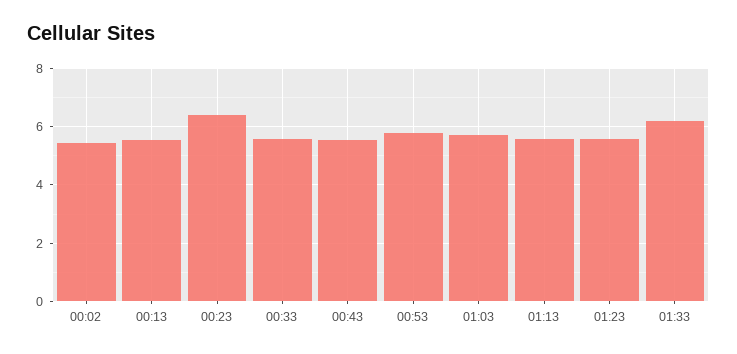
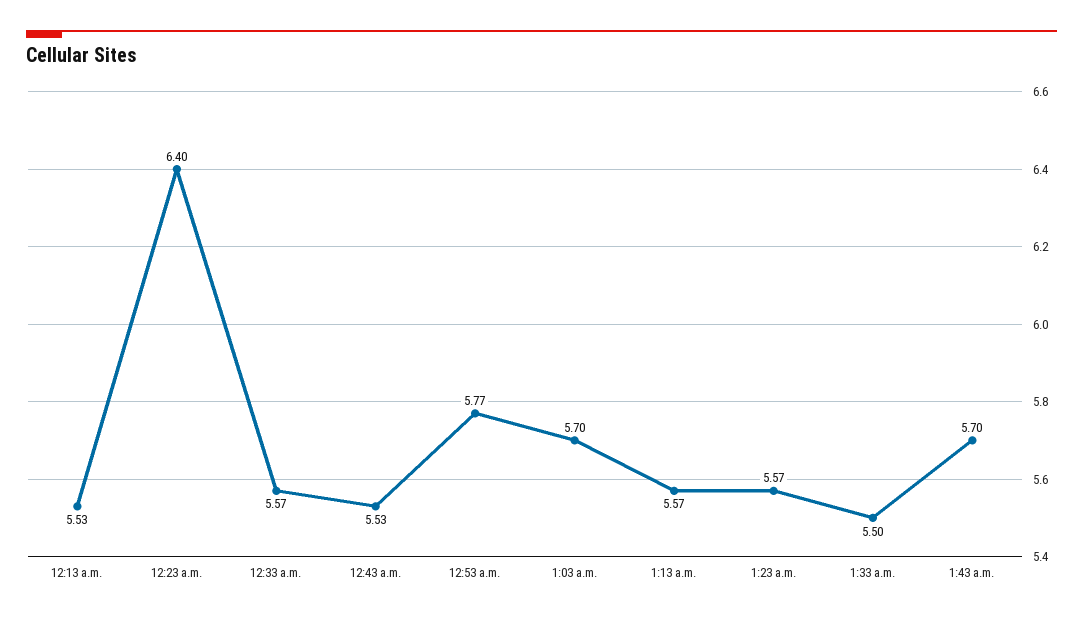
00:02: 5.5 -> none
01:33: 6.25 -> 5.5
1:43 a.m.: none -> 5.7

